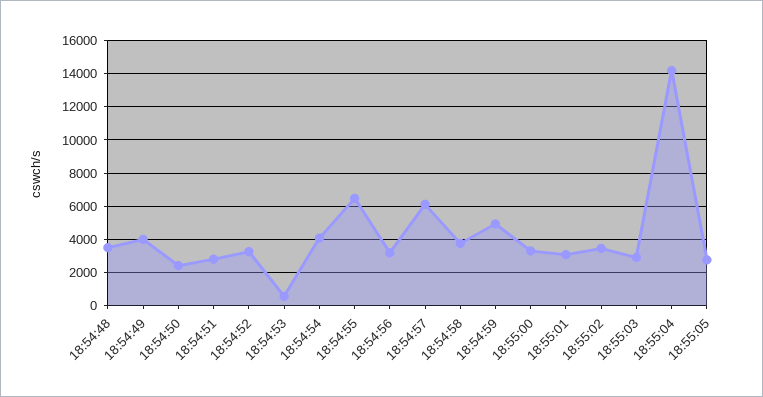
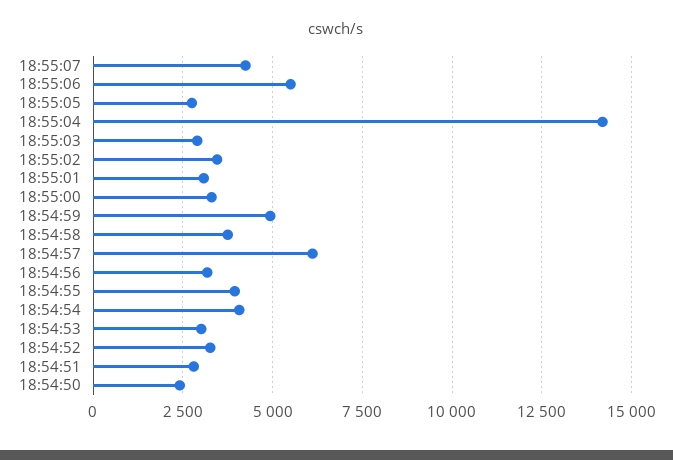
18:54:48: 3500 -> none
18:54:49: 4000 -> none
18:54:53: 500 -> 3000
18:54:55: 6500 -> 4000
18:55:07: none -> 4250
18:55:06: none -> 5500

